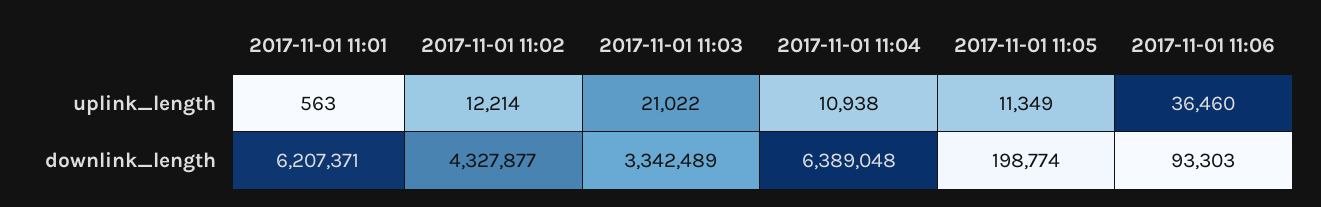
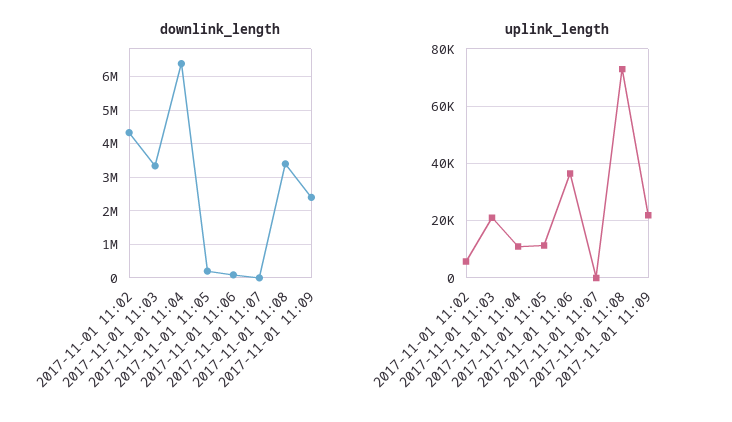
uplink_length, 2017-11-01 11:01: 563 -> none
uplink_length, 2017-11-01 11:02: 12214 -> 5000
downlink_length, 2017-11-01 11:01: 6207371 -> none
downlink_length, 2017-11-01 11:07: none -> 0
downlink_length, 2017-11-01 11:08: none -> 3400000
downlink_length, 2017-11-01 11:09: none -> 2400000
uplink_length, 2017-11-01 11:07: none -> 0
uplink_length, 2017-11-01 11:08: none -> 72500
uplink_length, 2017-11-01 11:09: none -> 22500

